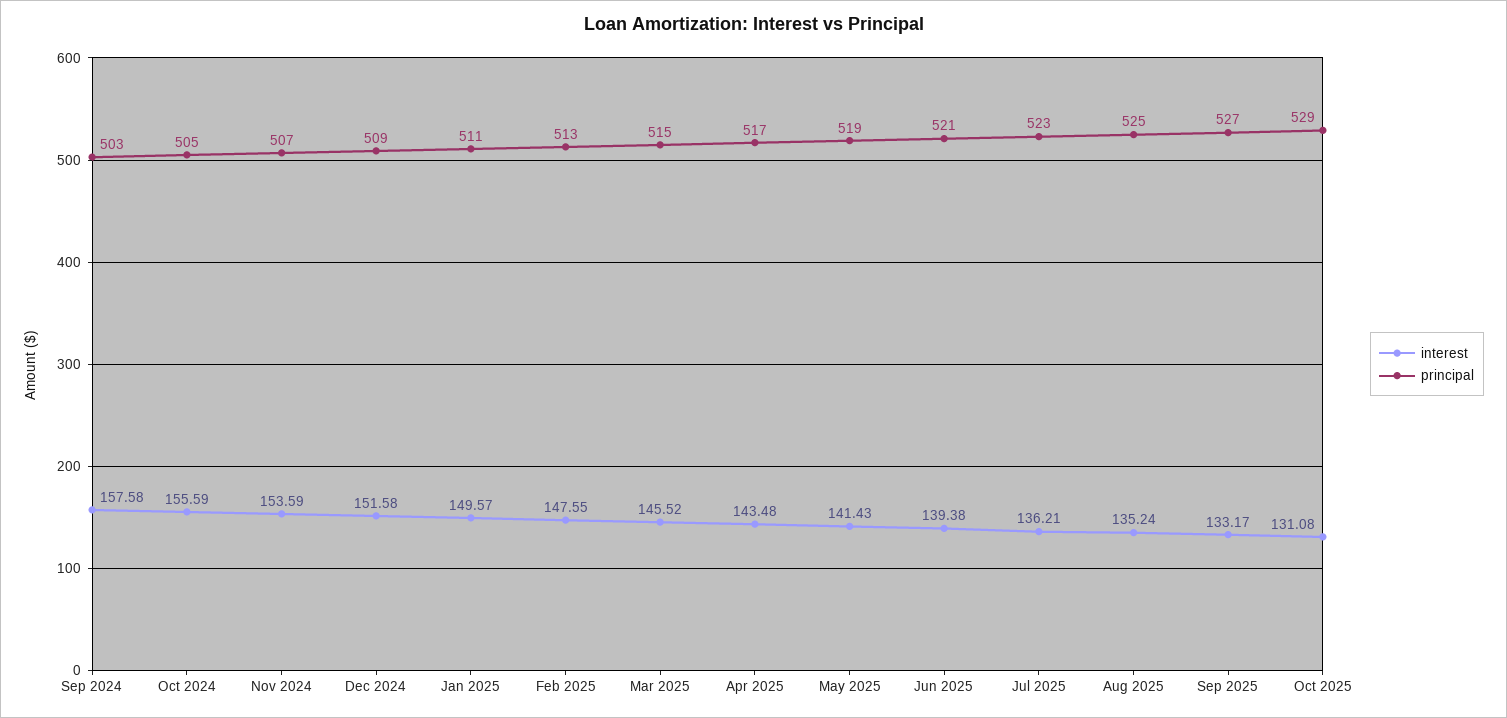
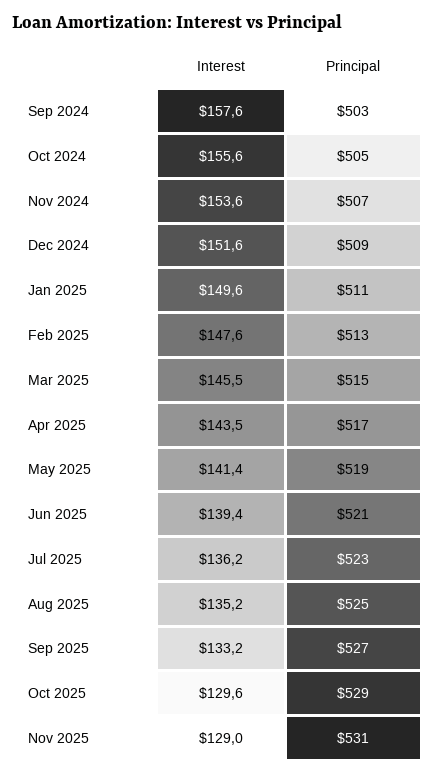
interest, Oct 2025: 131.08 -> 129.6
interest, Nov 2025: none -> 129
principal, Nov 2025: none -> 531

